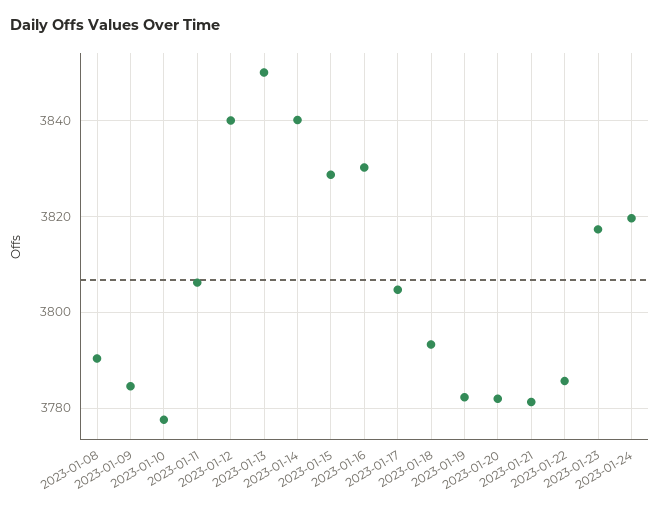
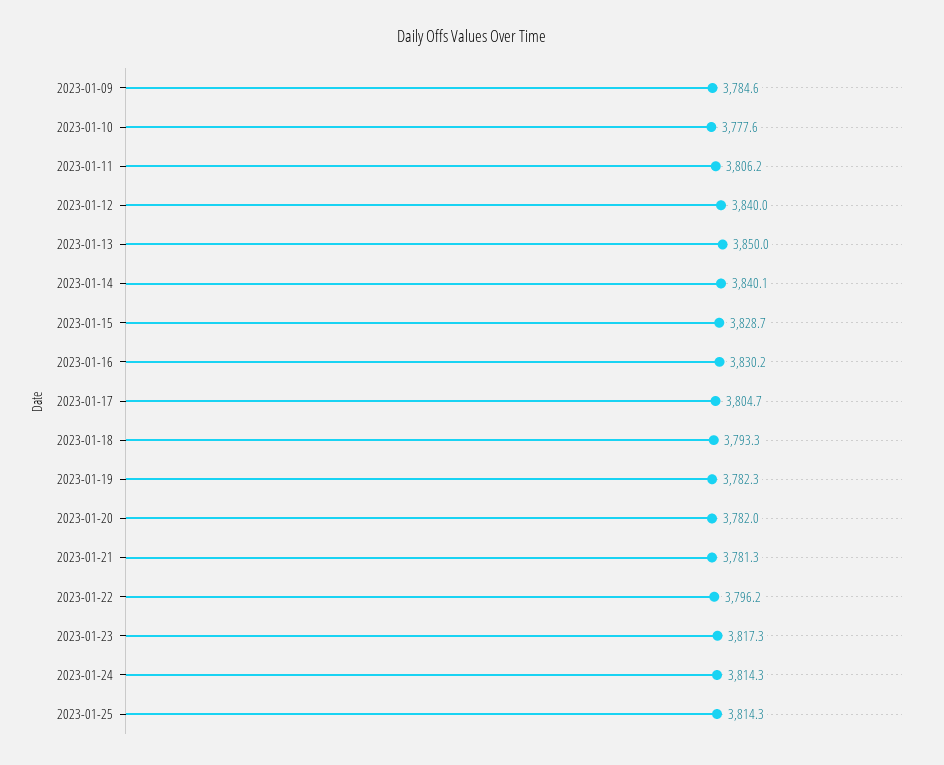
2023-01-08: 3790 -> none
2023-01-22: 3786 -> 3796.2
2023-01-24: 3820 -> 3814.3
2023-01-25: none -> 3814.3

